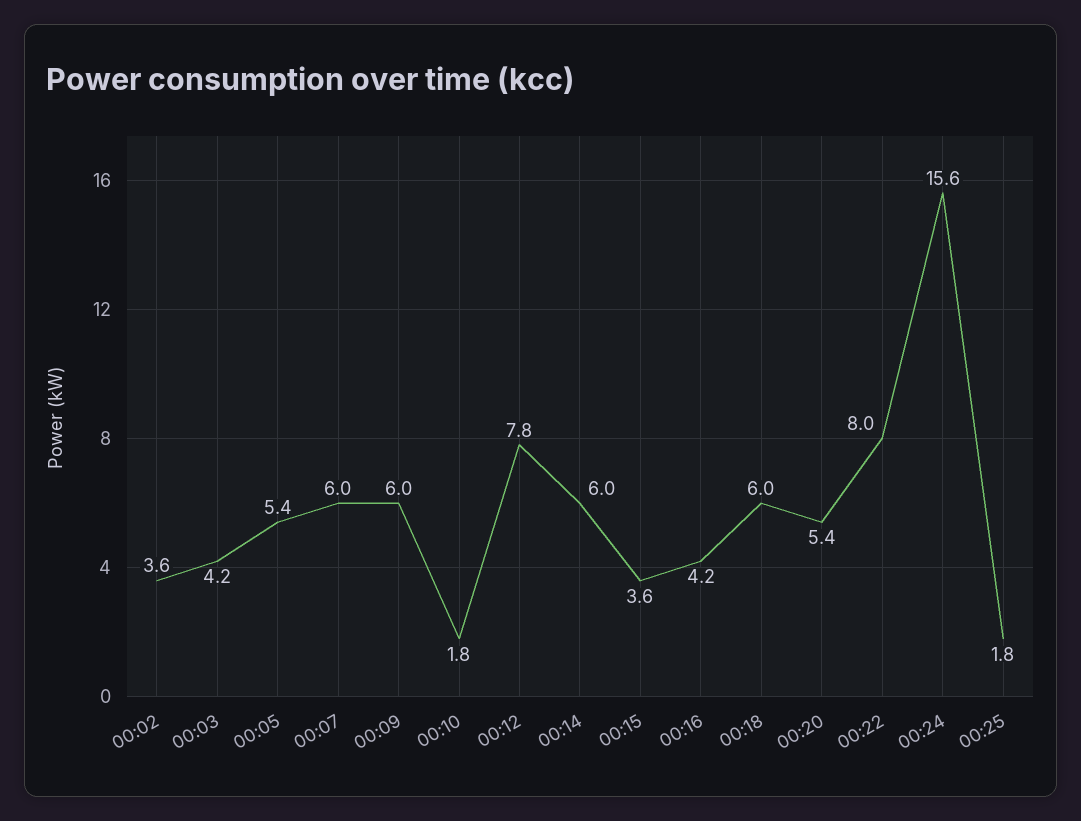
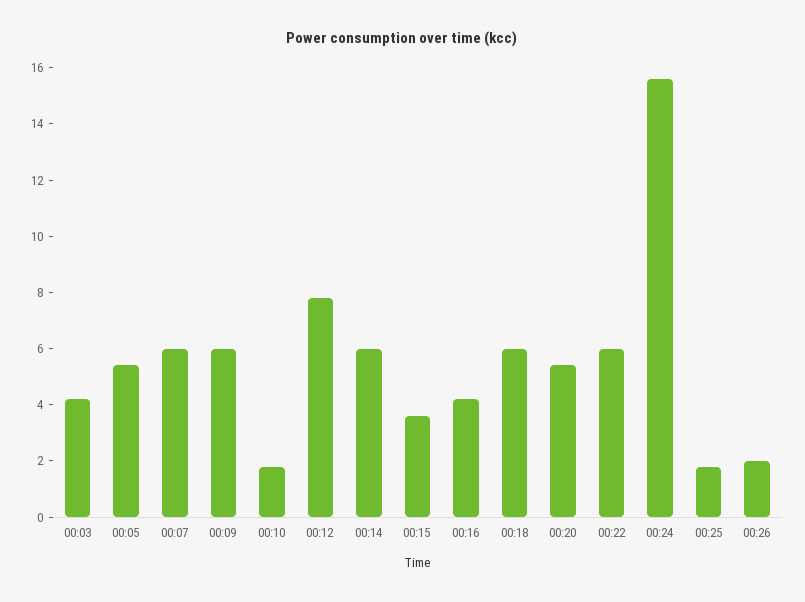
00:02: 3.6 -> none
00:22: 8 -> 6
00:26: none -> 2

